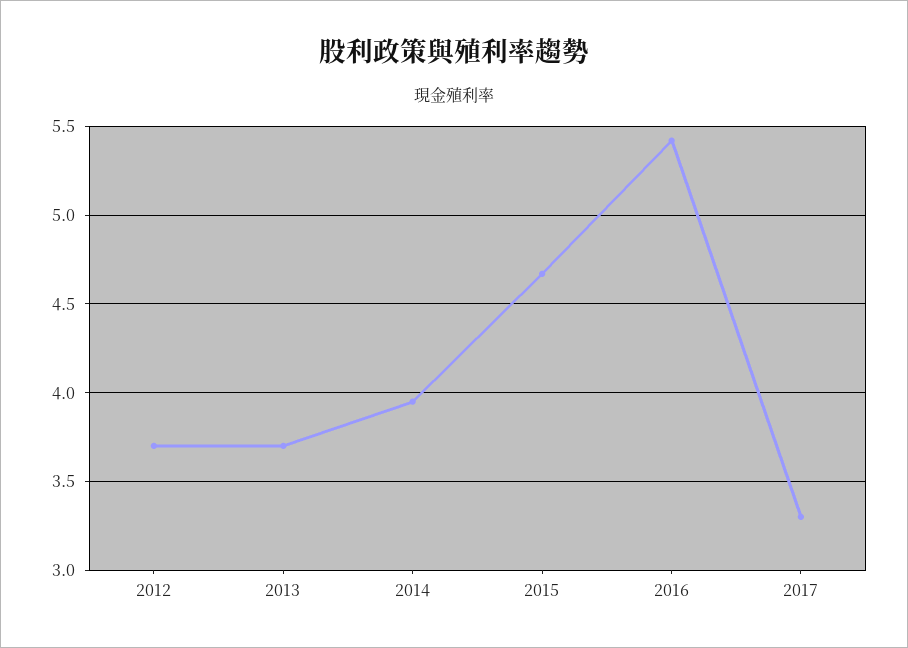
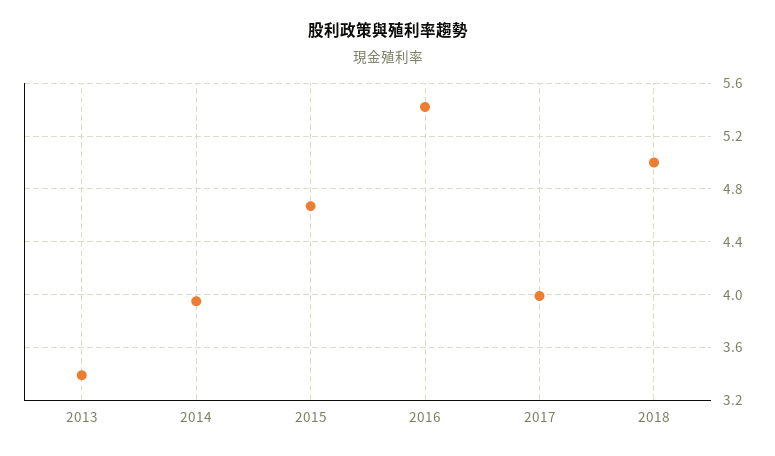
2012: 3.7 -> none
2013: 3.7 -> 3.4
2017: 3.3 -> 4
2018: none -> 5

